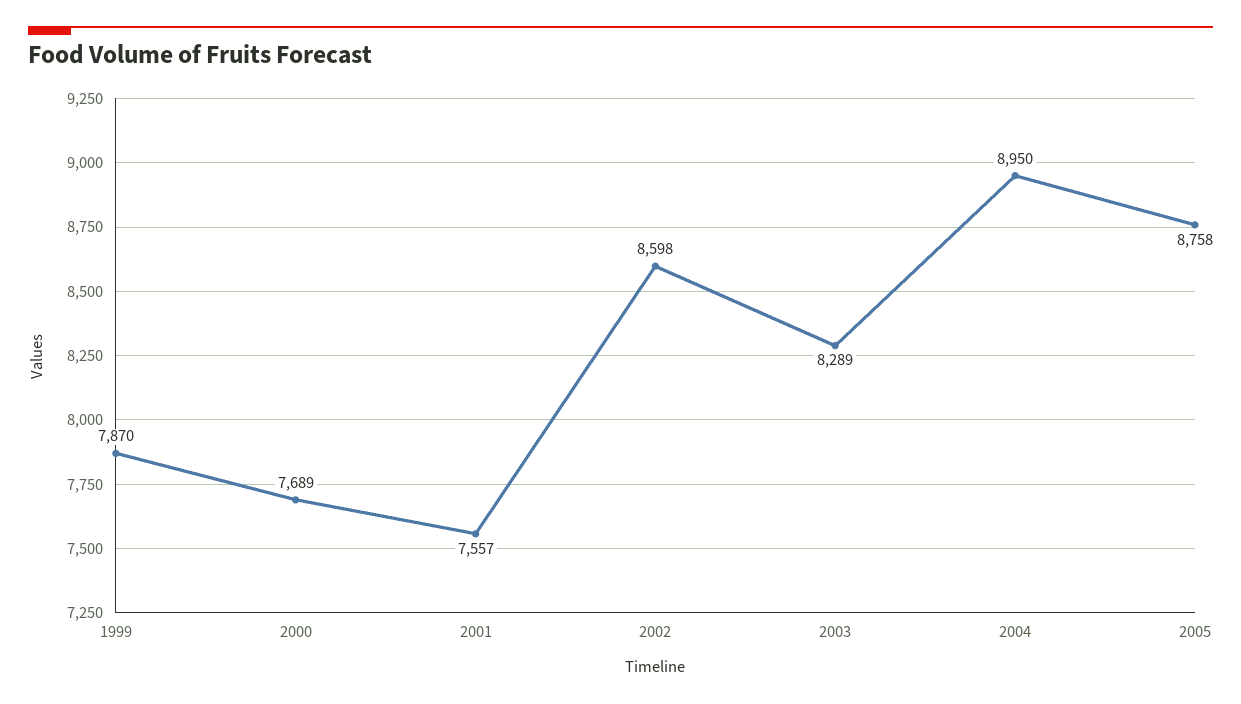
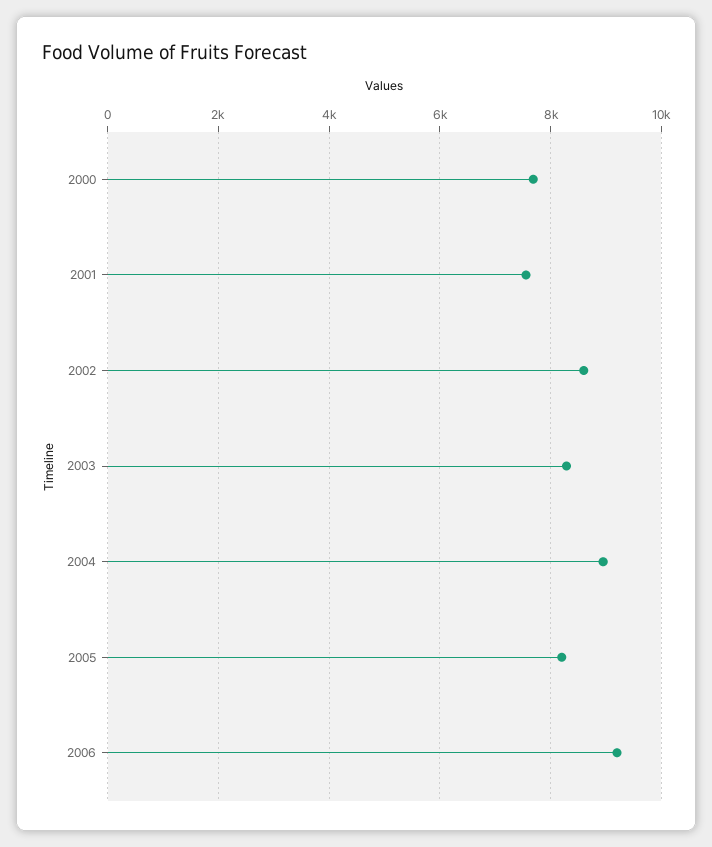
1999: 7870 -> none
2005: 8758 -> 8200
2006: none -> 9200

